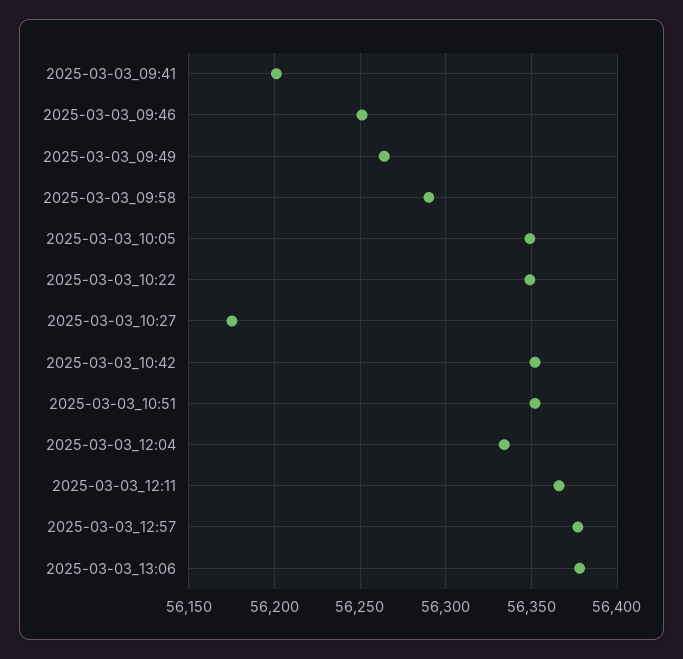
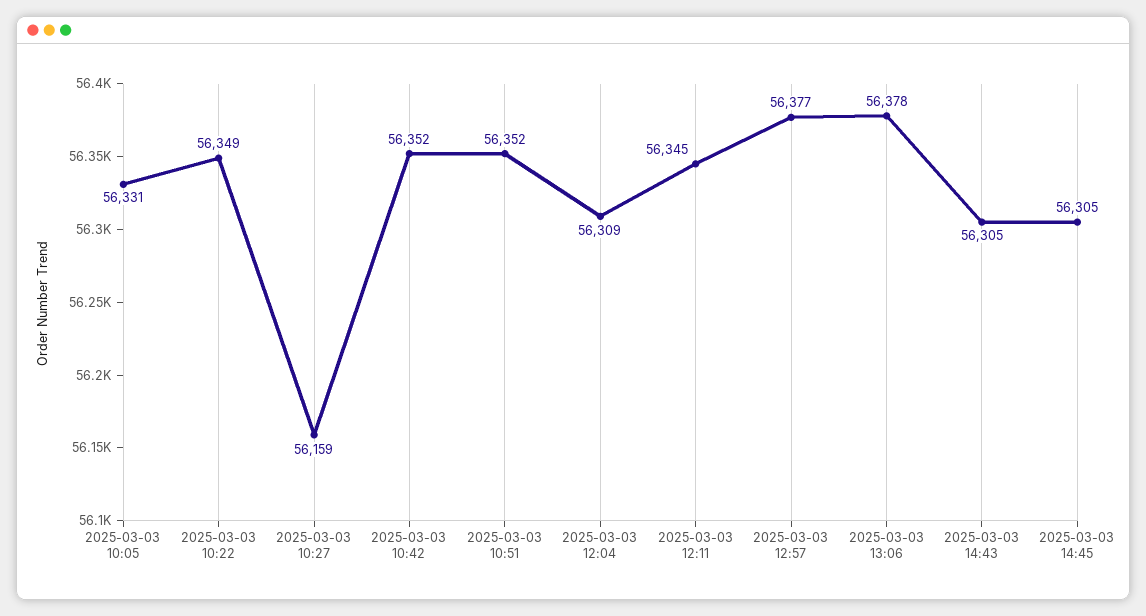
2025-03-03_09:41: 56200 -> none
2025-03-03_09:46: 56250 -> none
2025-03-03_09:49: 56265 -> none
2025-03-03_09:58: 56290 -> none
2025-03-03_10:05: 56350 -> 56331
2025-03-03_10:27: 56175 -> 56159
2025-03-03_12:04: 56335 -> 56309
2025-03-03_12:11: 56365 -> 56345
2025-03-03 14:43: none -> 56305
2025-03-03 14:45: none -> 56305

